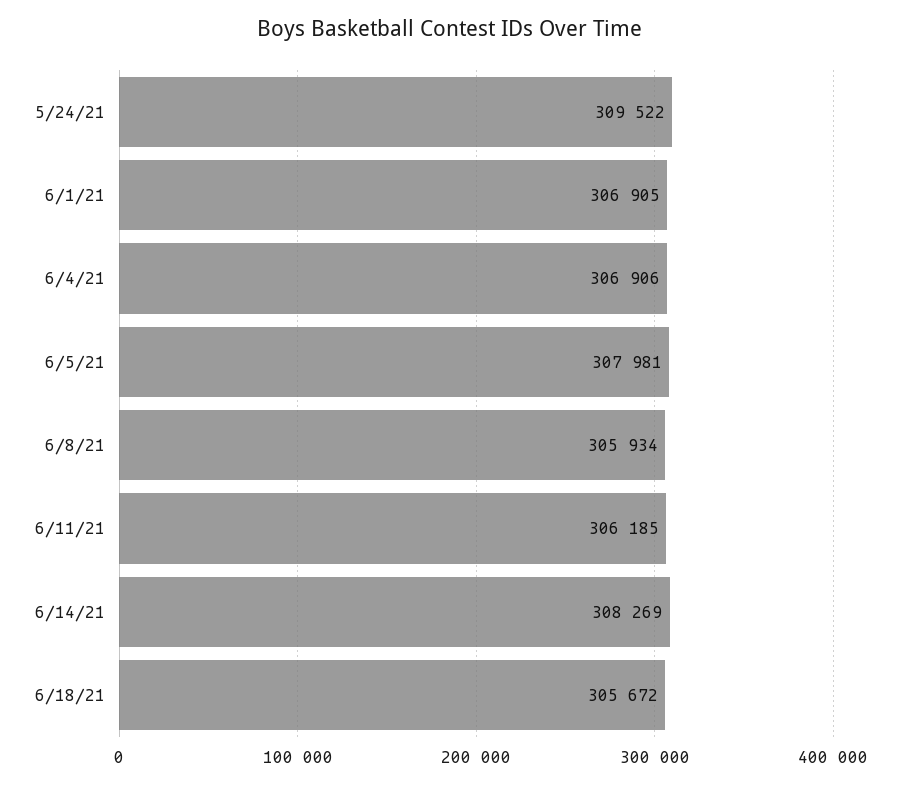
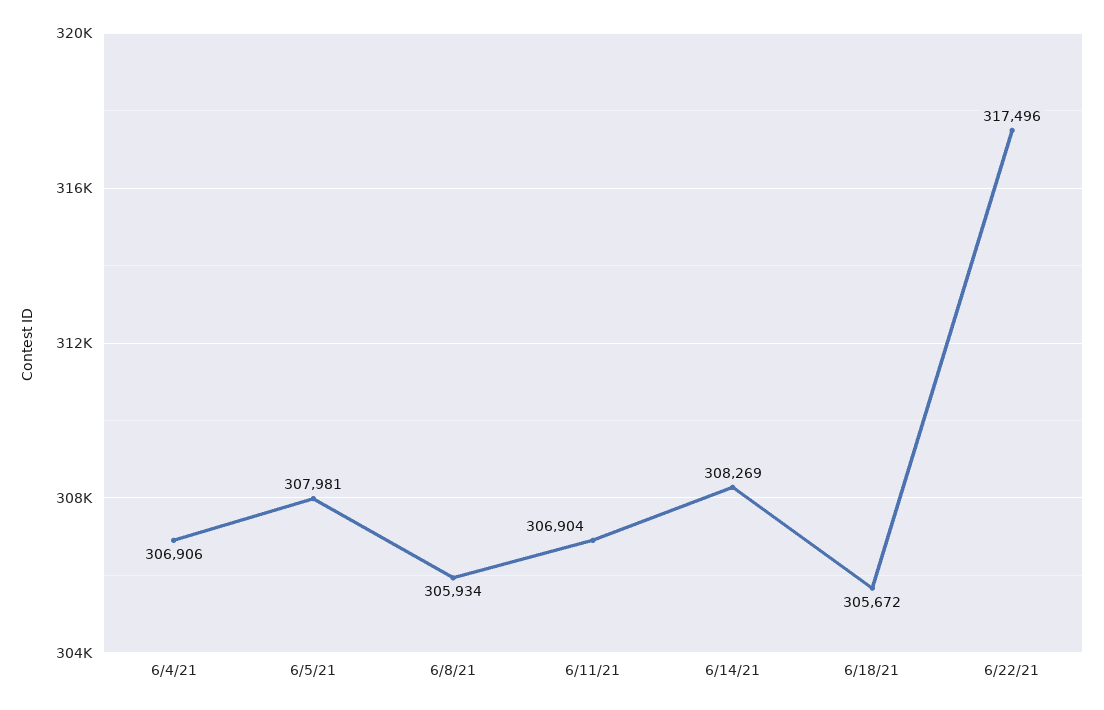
5/24/21: 309522 -> none
6/1/21: 306905 -> none
6/11/21: 306185 -> 306904
6/22/21: none -> 317496

